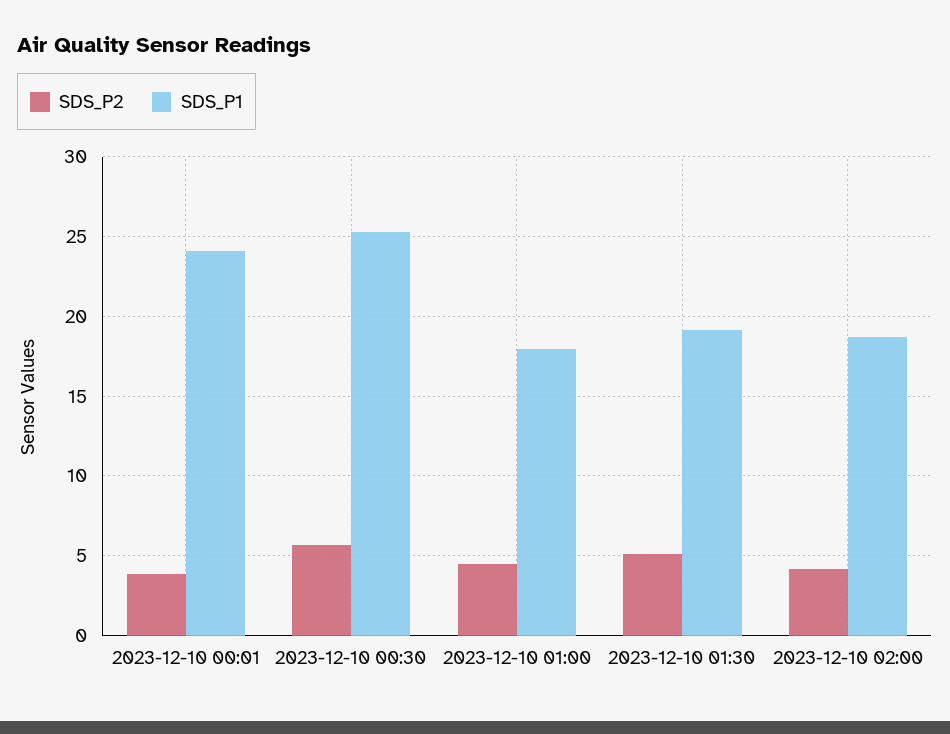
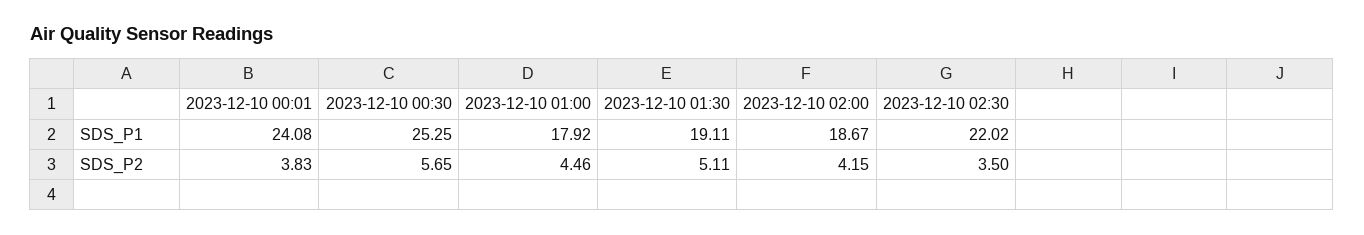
SDS_P1, 2023-12-10 02:30: none -> 22.02
SDS_P2, 2023-12-10 02:30: none -> 3.5

